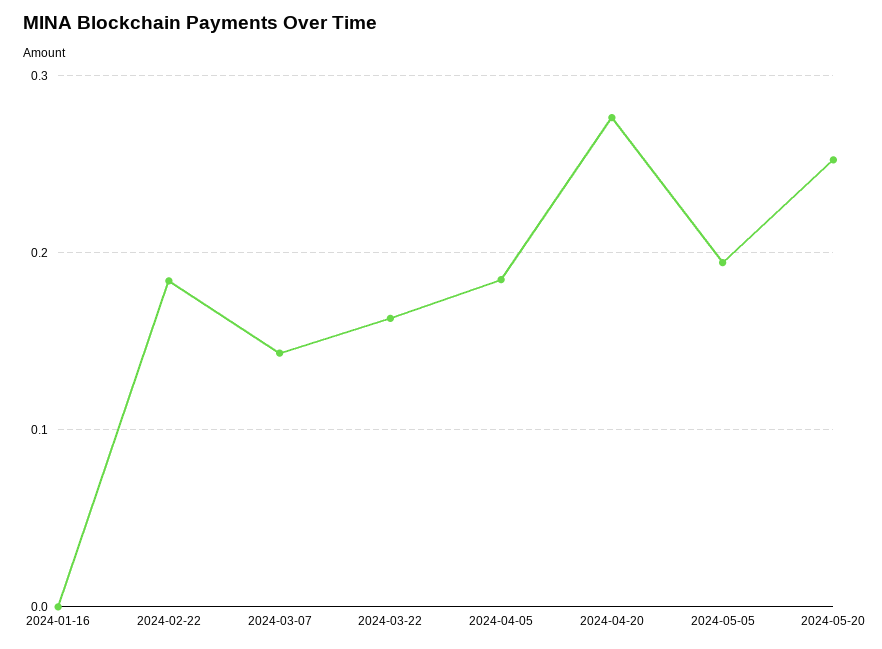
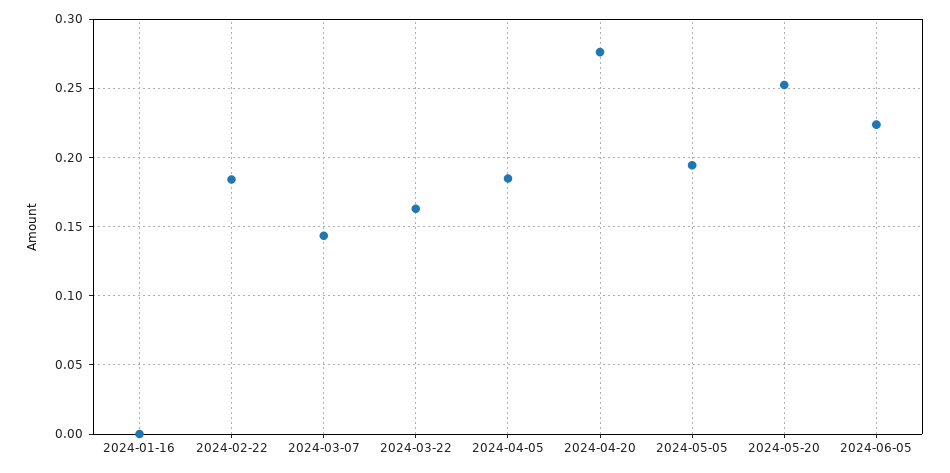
2024-06-05: none -> 0.225

